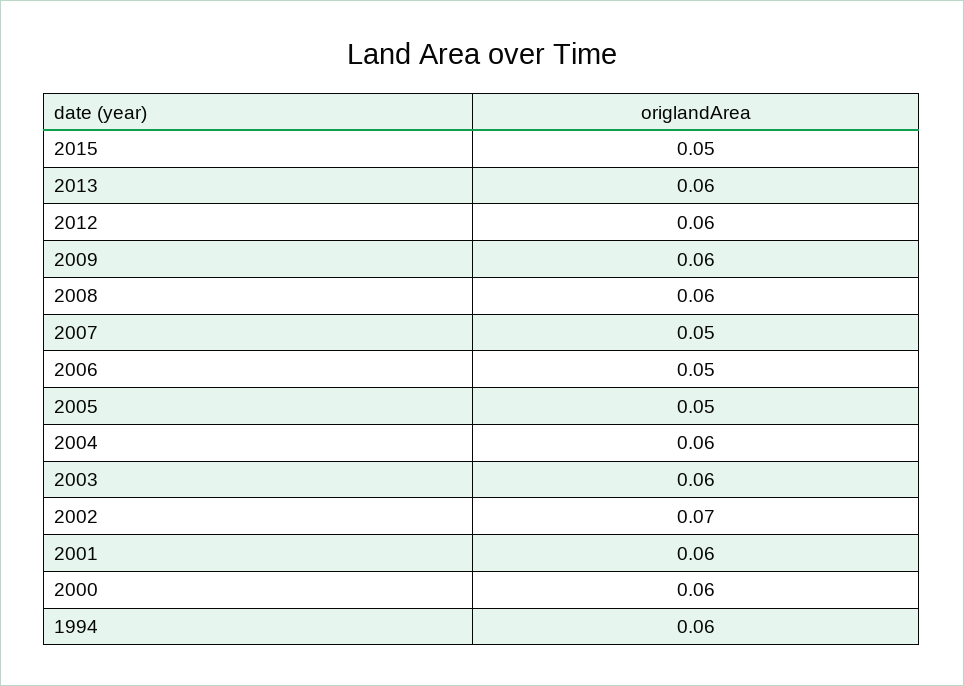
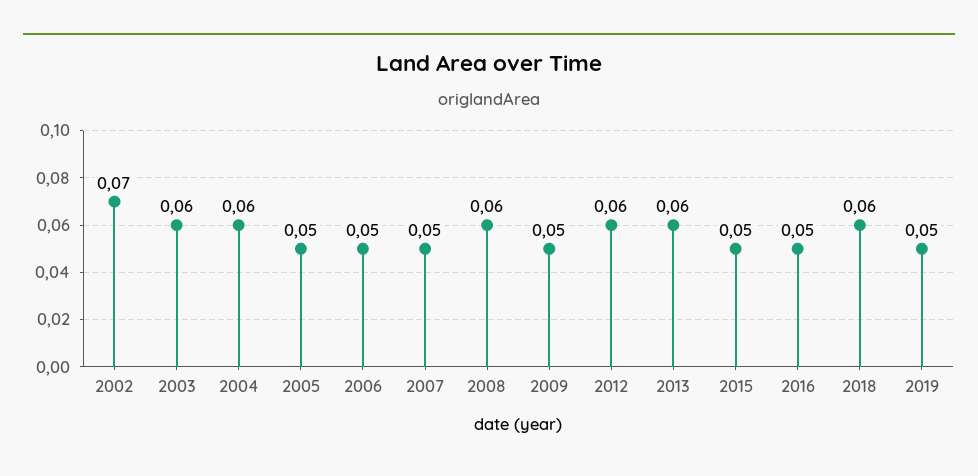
2009: 0.06 -> 0.05
2001: 0.06 -> none
2000: 0.06 -> none
1994: 0.06 -> none
2016: none -> 0.05
2018: none -> 0.06
2019: none -> 0.05

